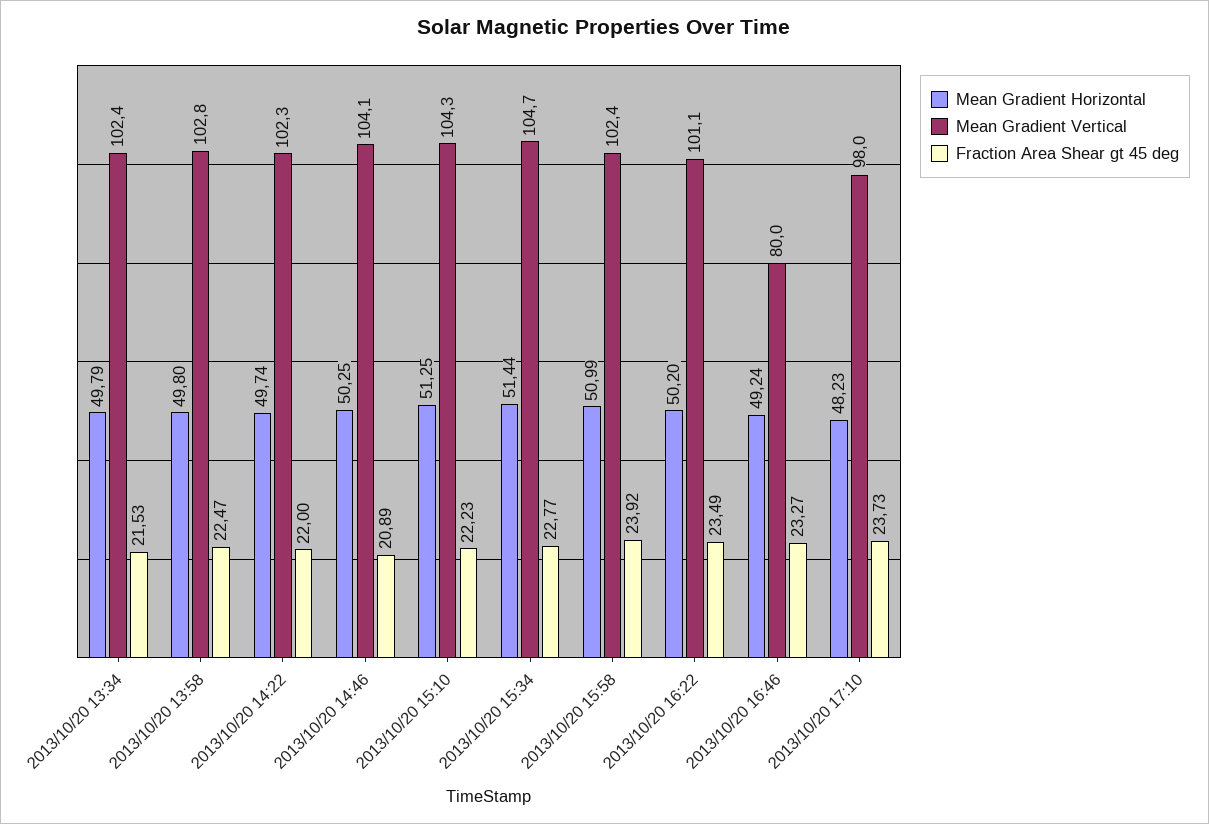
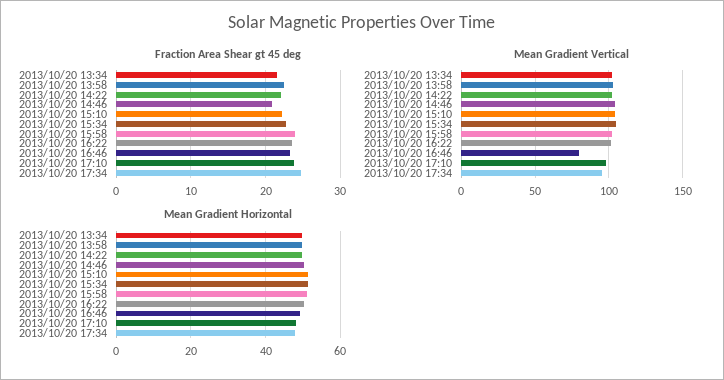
Fraction Area Shear gt 45 deg, 2013/10/20 17:34: none -> 25
Mean Gradient Vertical, 2013/10/20 17:34: none -> 95
Mean Gradient Horizontal, 2013/10/20 17:34: none -> 48

